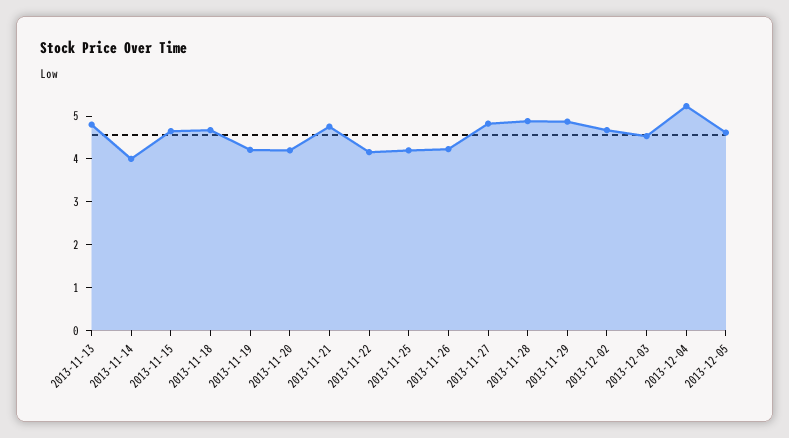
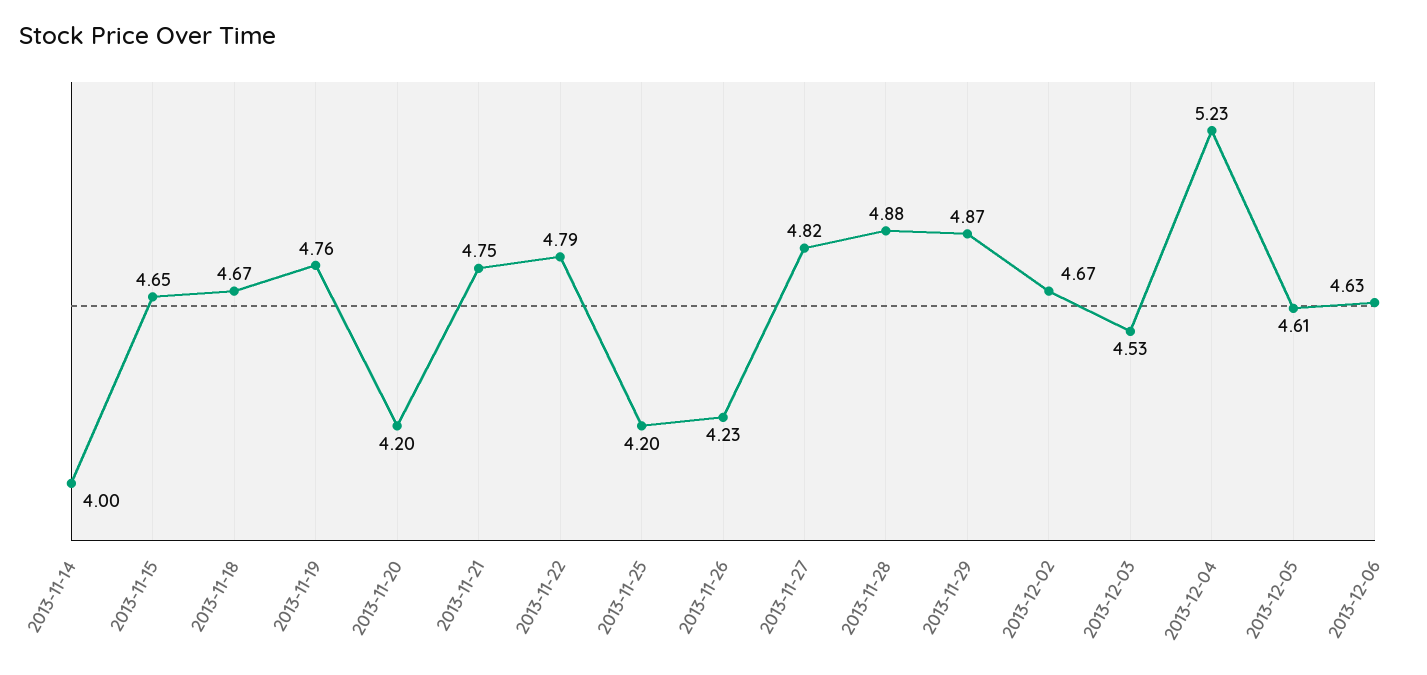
2013-11-13: 4.8 -> none
2013-11-19: 4.2 -> 4.76
2013-11-22: 4.2 -> 4.79
2013-12-06: none -> 4.63

